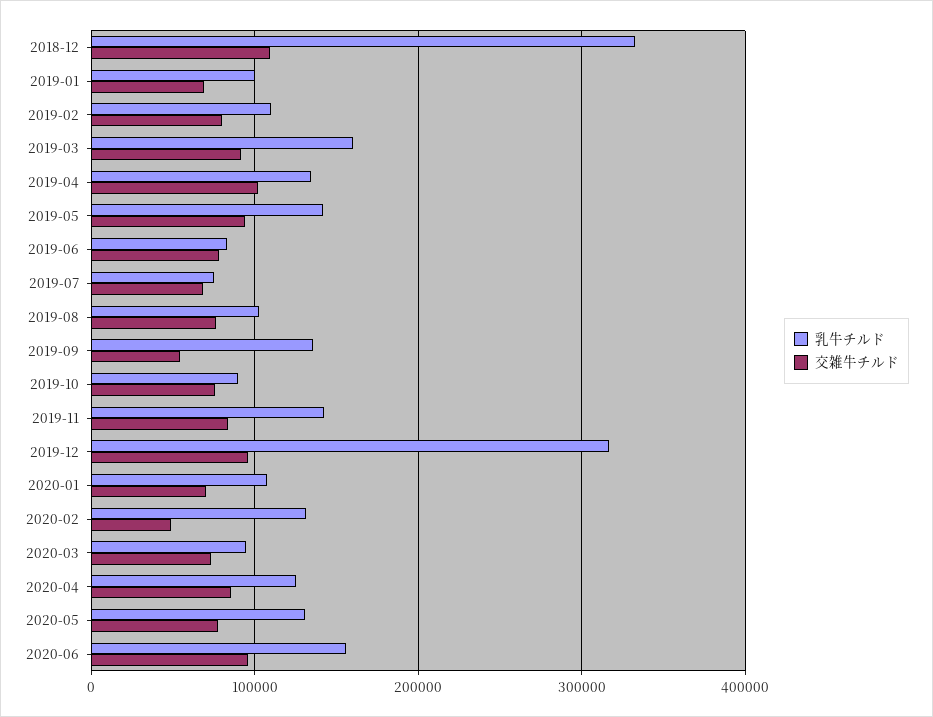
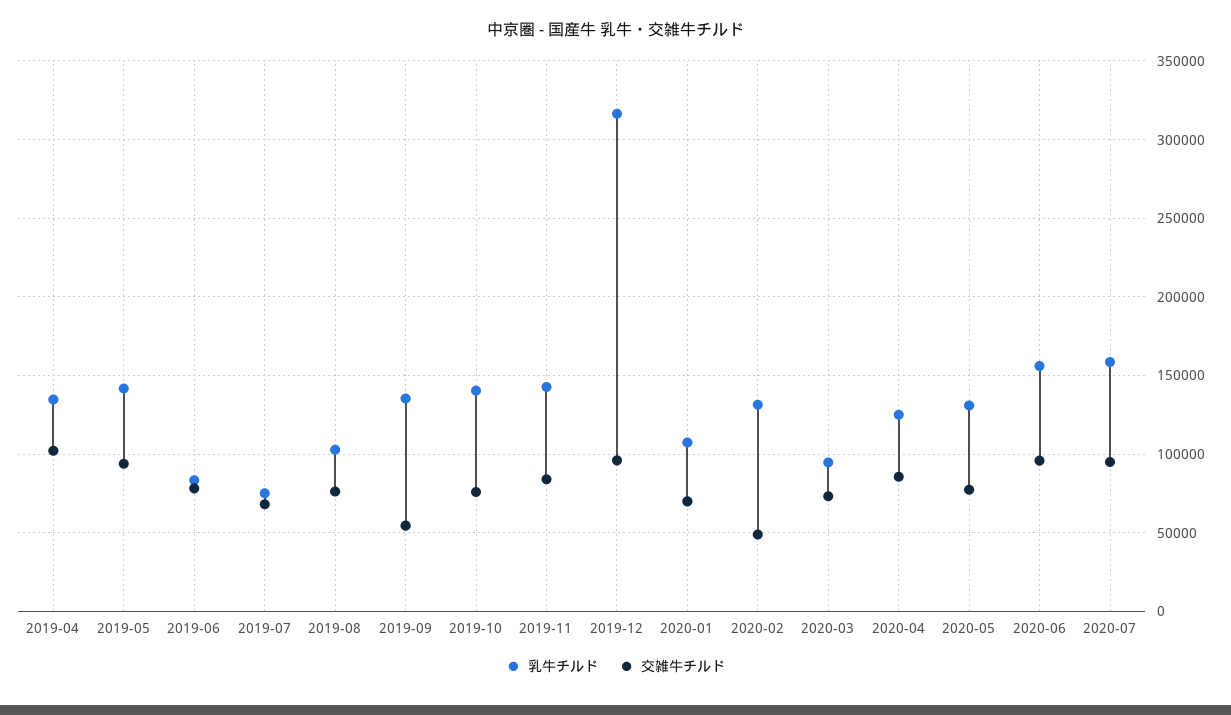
乳牛チルド, 2018-12: 330000 -> none
交雑牛チルド, 2018-12: 110000 -> none
乳牛チルド, 2019-01: 100000 -> none
交雑牛チルド, 2019-01: 70000 -> none
乳牛チルド, 2019-02: 110000 -> none
交雑牛チルド, 2019-02: 80000 -> none
乳牛チルド, 2019-03: 160000 -> none
交雑牛チルド, 2019-03: 90000 -> none
乳牛チルド, 2019-10: 90000 -> 140000
乳牛チルド, 2020-07: none -> 160000
交雑牛チルド, 2020-07: none -> 95000

